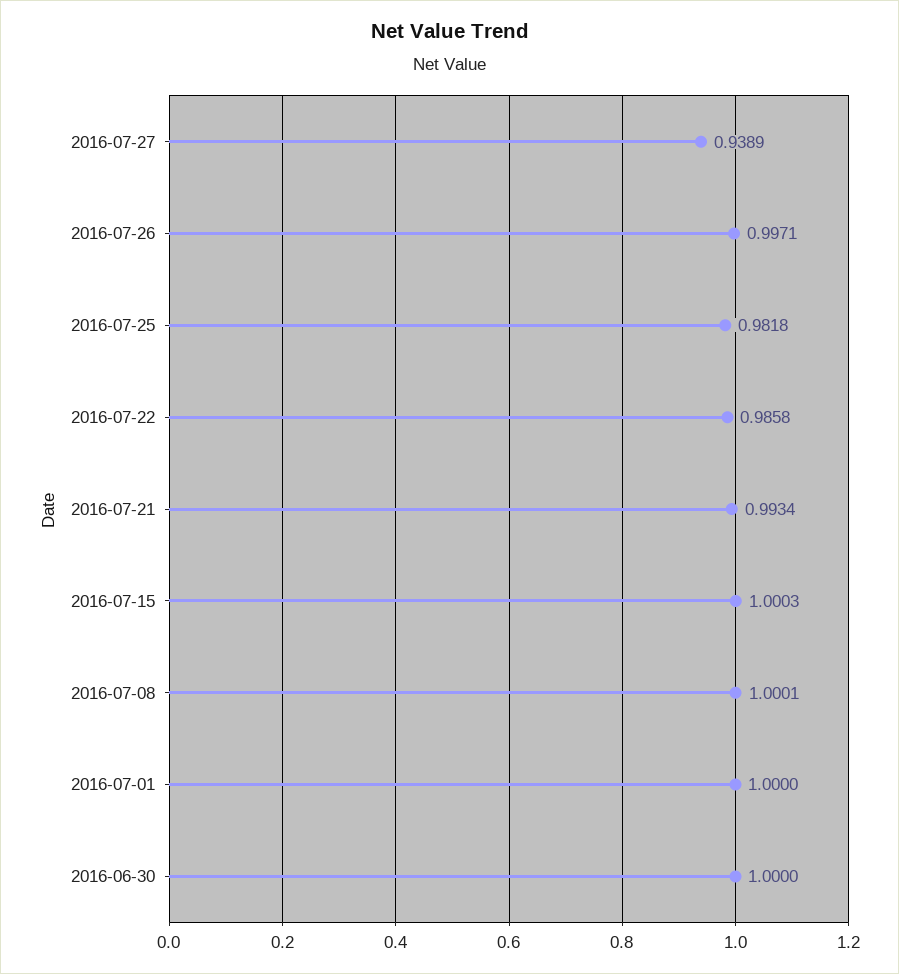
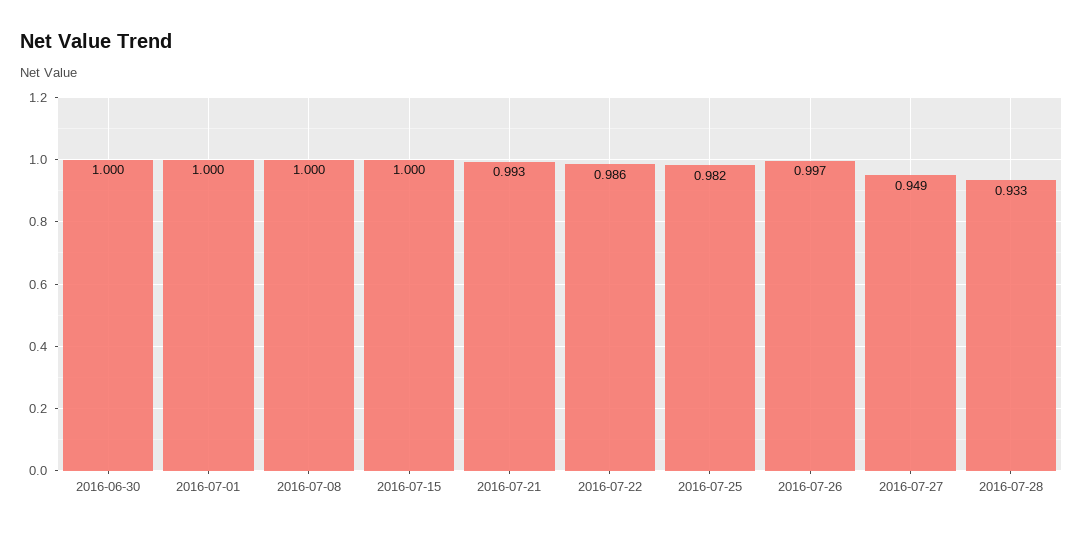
2016-07-27: 0.9389 -> 0.949
2016-07-28: none -> 0.933

